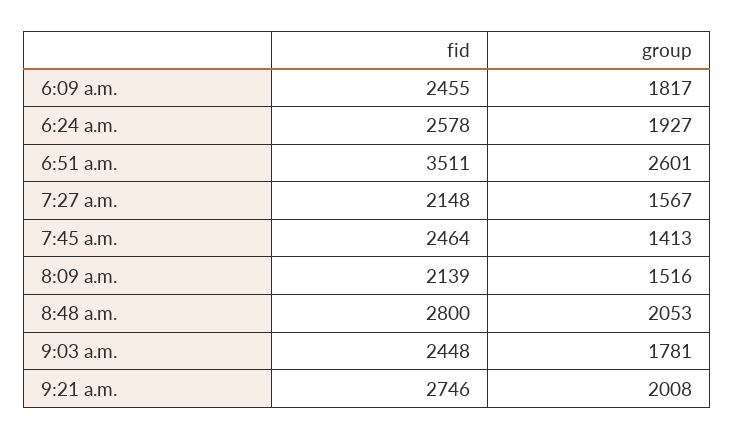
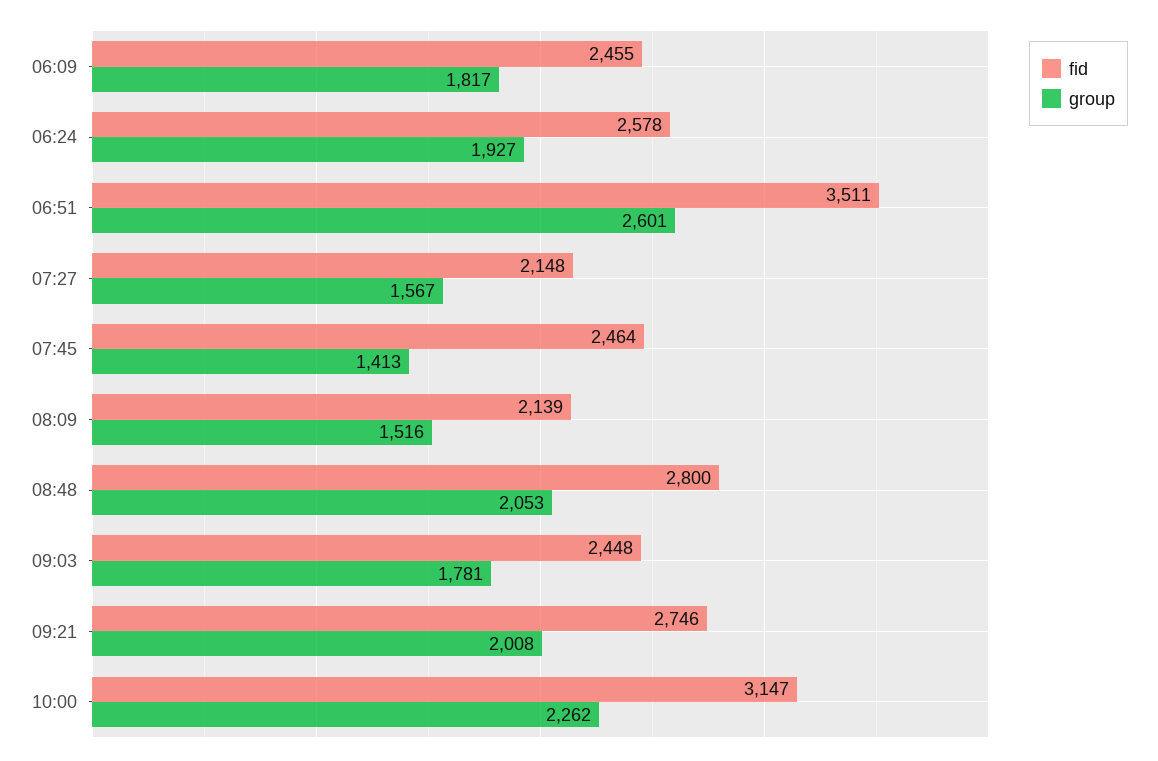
fid, 10:00: none -> 3147
group, 10:00: none -> 2262

